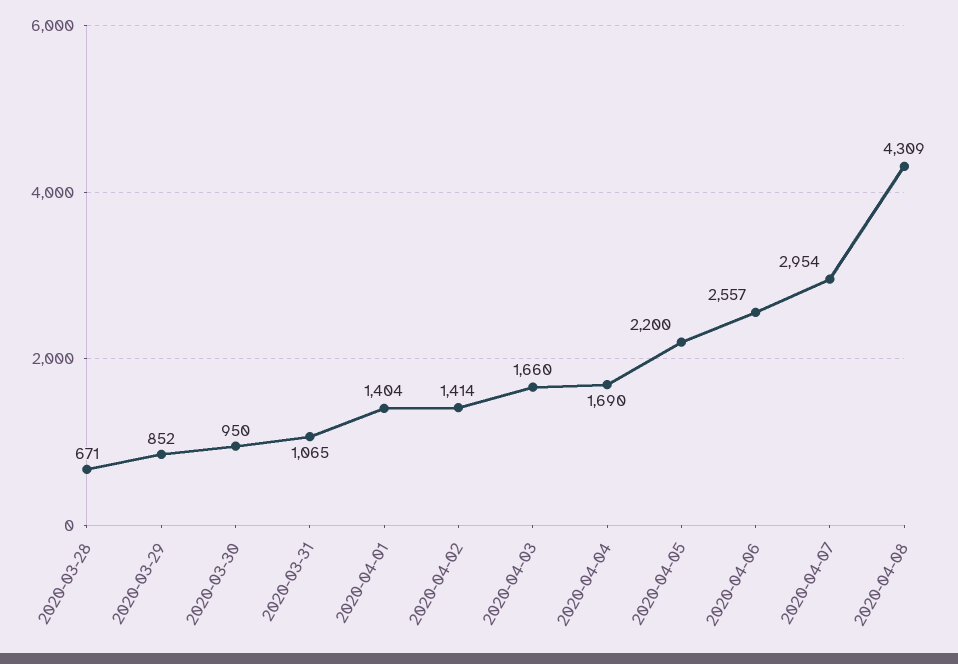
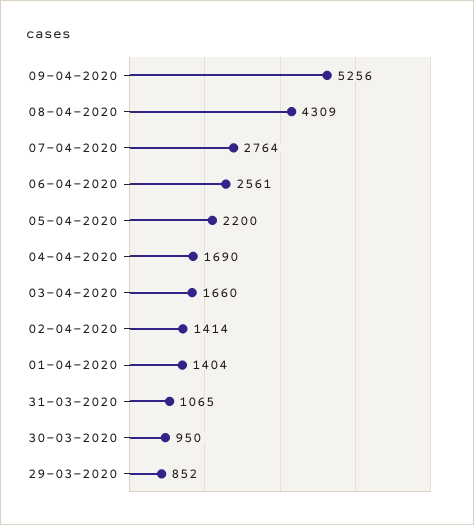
2020-03-28: 671 -> none
2020-04-06: 2557 -> 2561
2020-04-07: 2954 -> 2764
09-04-2020: none -> 5256

